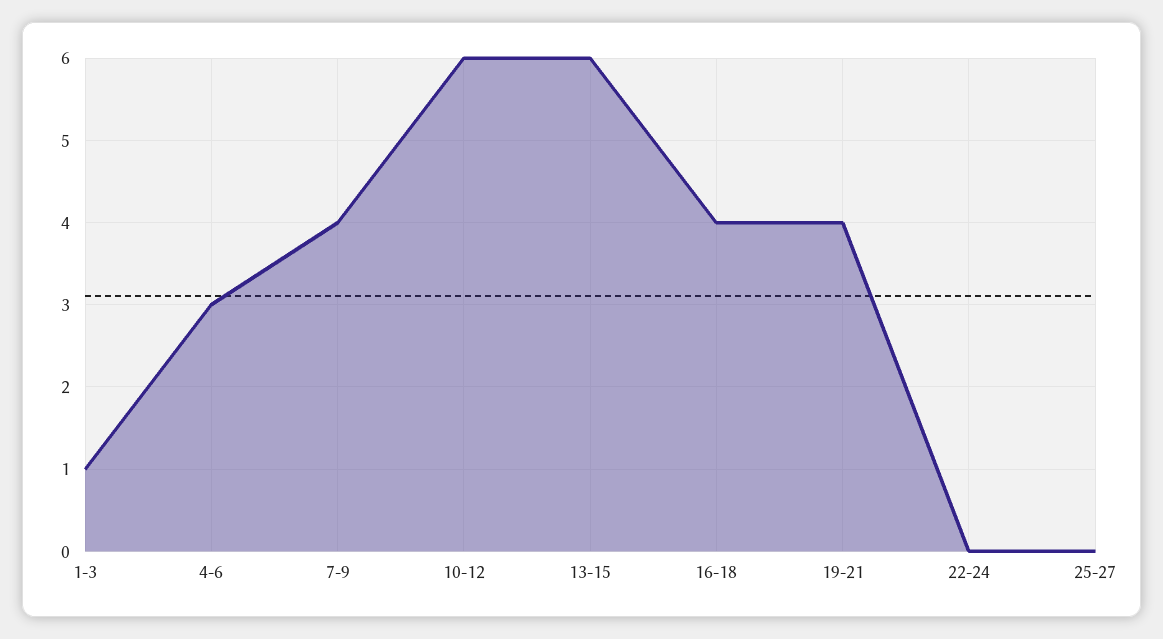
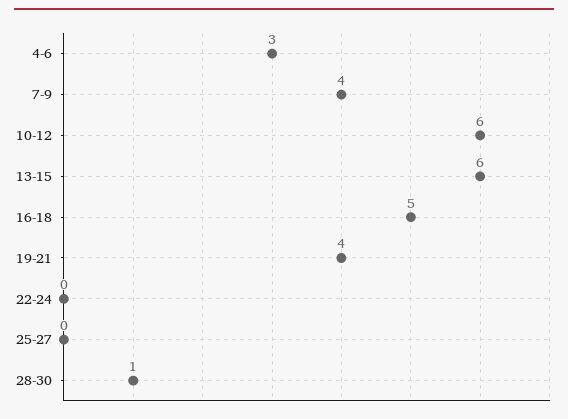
1-3: 1 -> none
16-18: 4 -> 5
28-30: none -> 1

